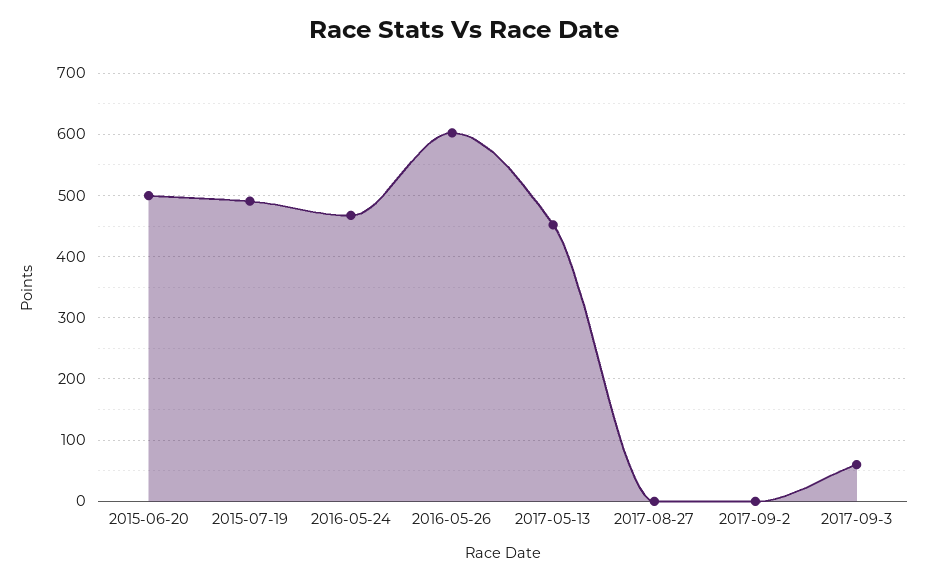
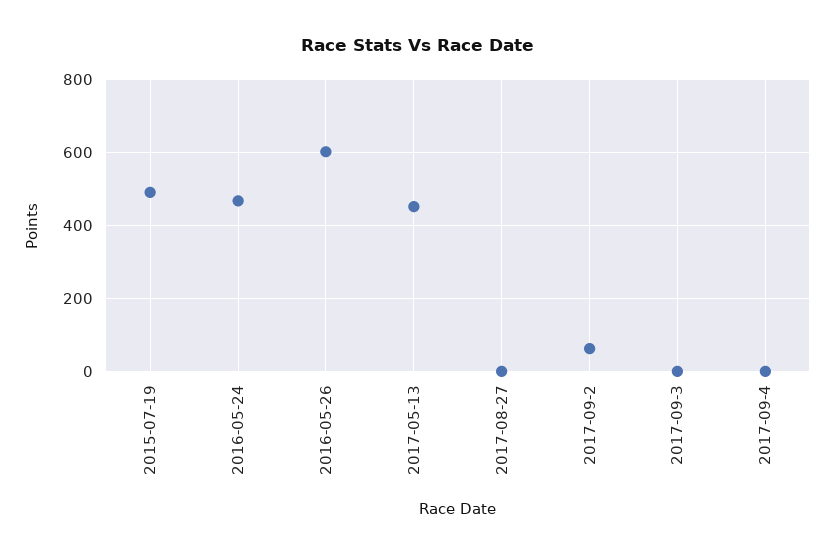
2015-06-20: 500 -> none
2017-09-2: 0 -> 60
2017-09-3: 60 -> 0
2017-09-4: none -> 0

